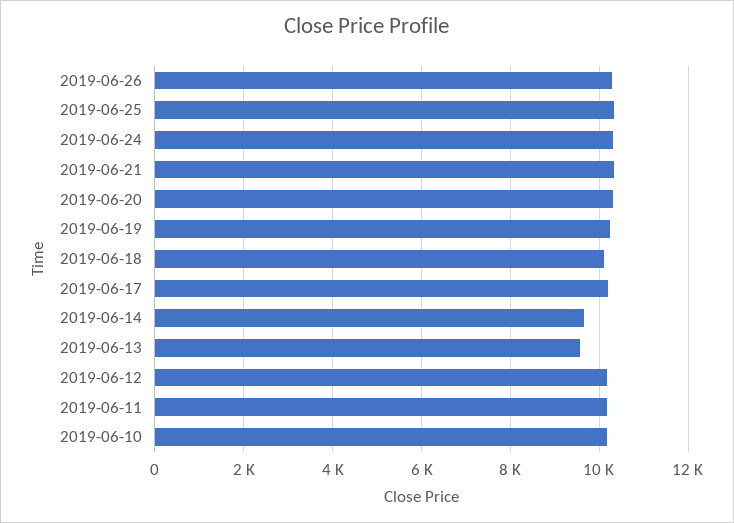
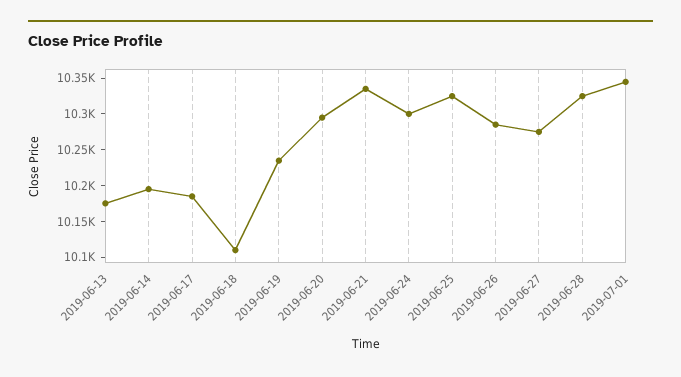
2019-06-14: 9600 -> 10200
2019-06-13: 9600 -> 10175
2019-06-12: 10200 -> none
2019-06-11: 10200 -> none
2019-06-10: 10200 -> none
2019-06-27: none -> 10275
2019-06-28: none -> 10325
2019-07-01: none -> 10350

